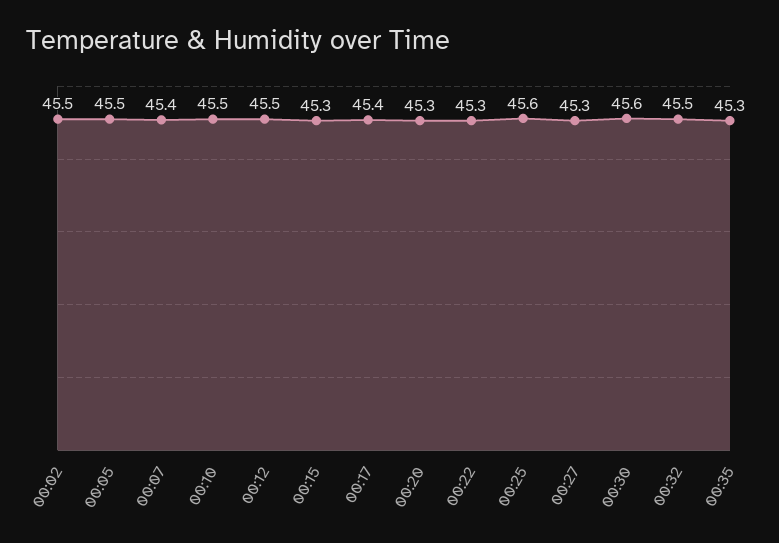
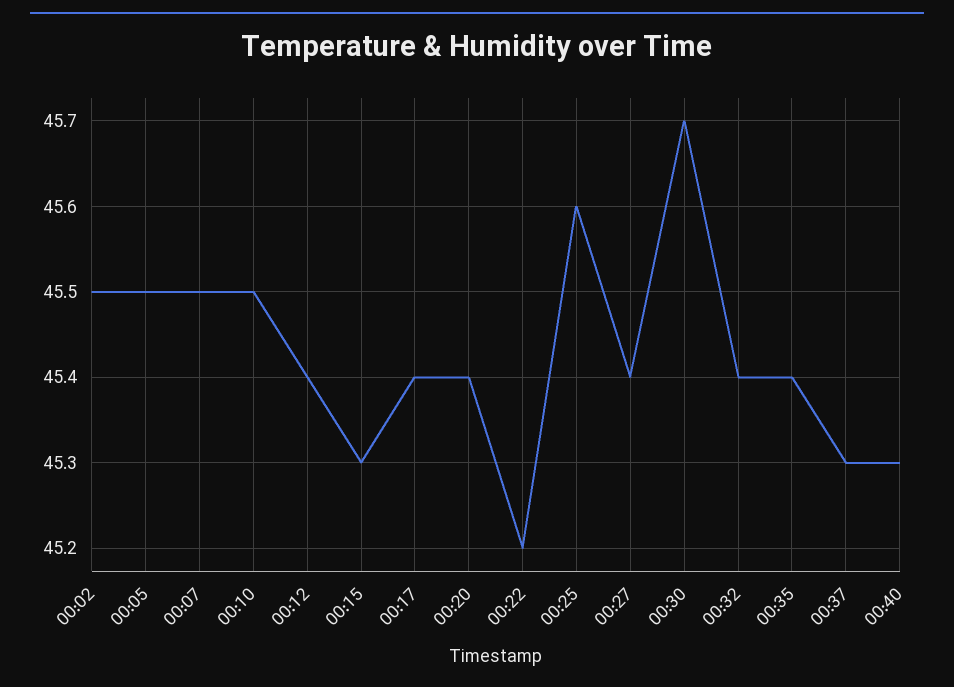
00:07: 45.4 -> 45.5
00:12: 45.5 -> 45.4
00:20: 45.3 -> 45.4
00:22: 45.3 -> 45.2
00:27: 45.3 -> 45.4
00:30: 45.6 -> 45.7
00:32: 45.5 -> 45.4
00:35: 45.3 -> 45.4
00:37: none -> 45.3
00:40: none -> 45.3

